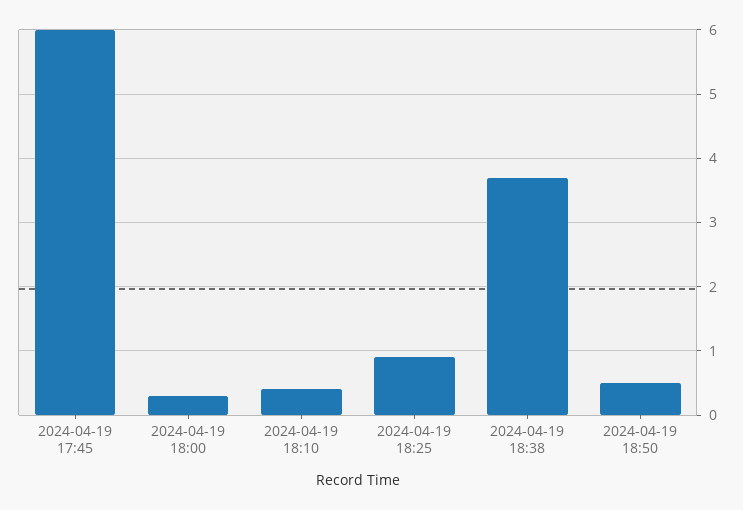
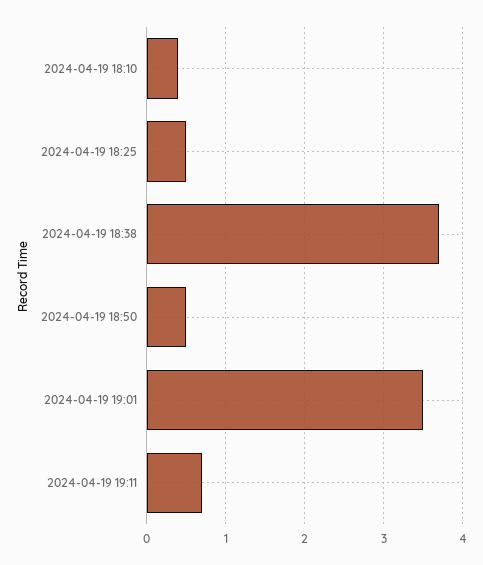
2024-04-19 17:45: 6 -> none
2024-04-19 18:00: 0.3 -> none
2024-04-19 18:25: 0.9 -> 0.5
2024-04-19 19:01: none -> 3.5
2024-04-19 19:11: none -> 0.7

